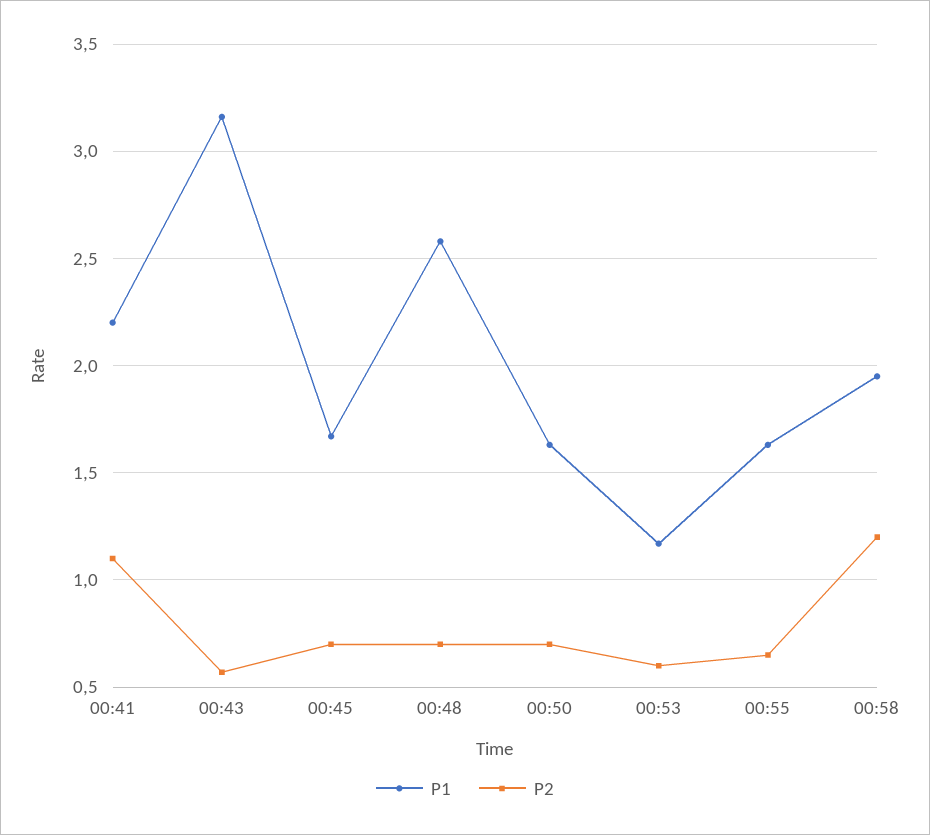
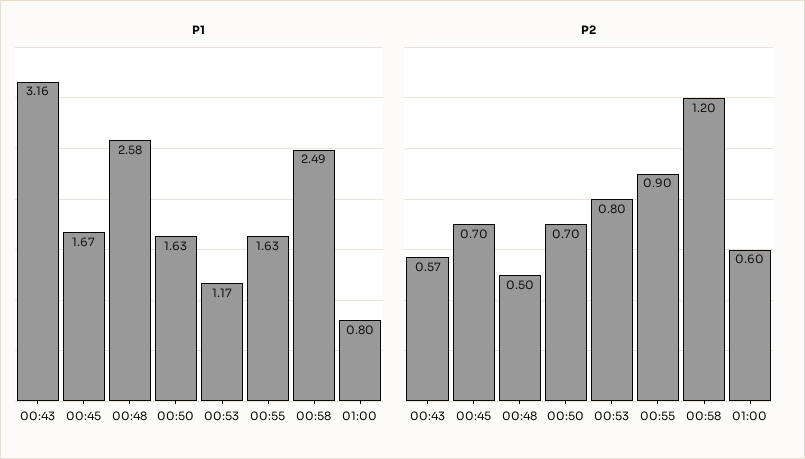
P1, 00:41: 2.2 -> none
P2, 00:41: 1.1 -> none
P2, 00:48: 0.7 -> 0.5
P2, 00:53: 0.6 -> 0.8
P2, 00:55: 0.65 -> 0.9
P1, 00:58: 1.95 -> 2.49
P1, 01:00: none -> 0.8
P2, 01:00: none -> 0.6

